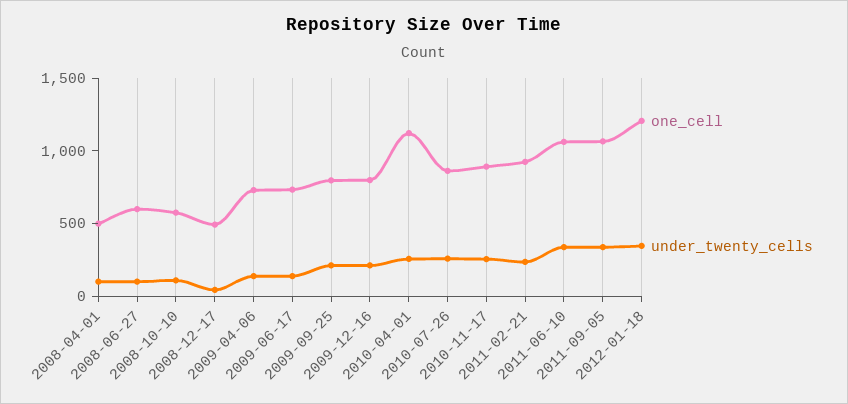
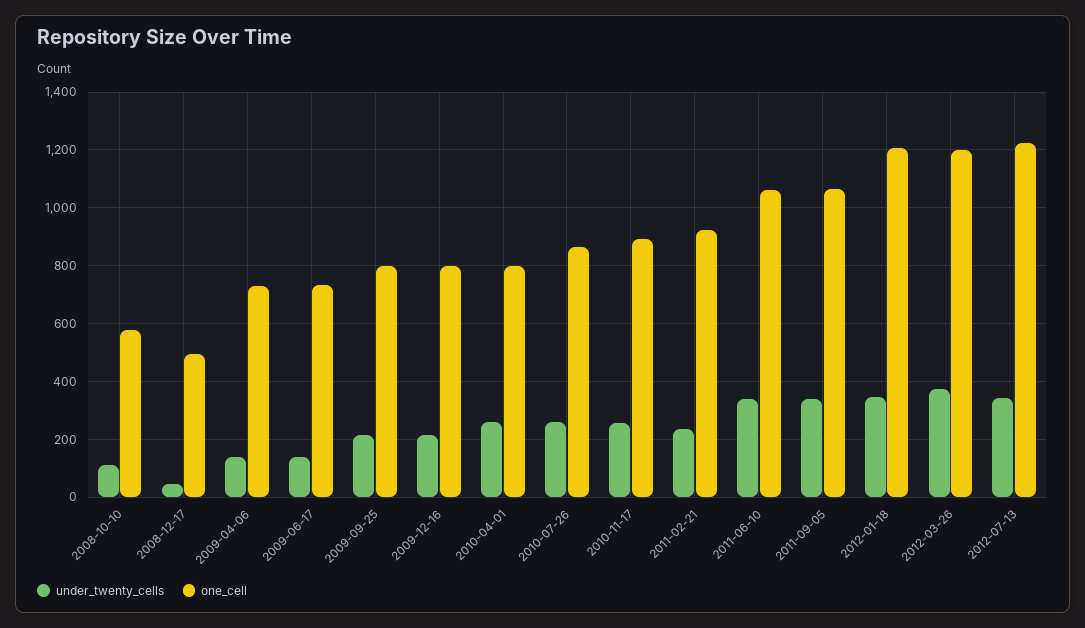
one_cell, 2008-04-01: 500 -> none
under_twenty_cells, 2008-04-01: 100 -> none
one_cell, 2008-06-27: 600 -> none
under_twenty_cells, 2008-06-27: 100 -> none
one_cell, 2010-04-01: 1100 -> 800
under_twenty_cells, 2012-03-26: none -> 375
one_cell, 2012-03-26: none -> 1200
under_twenty_cells, 2012-07-13: none -> 350
one_cell, 2012-07-13: none -> 1225

